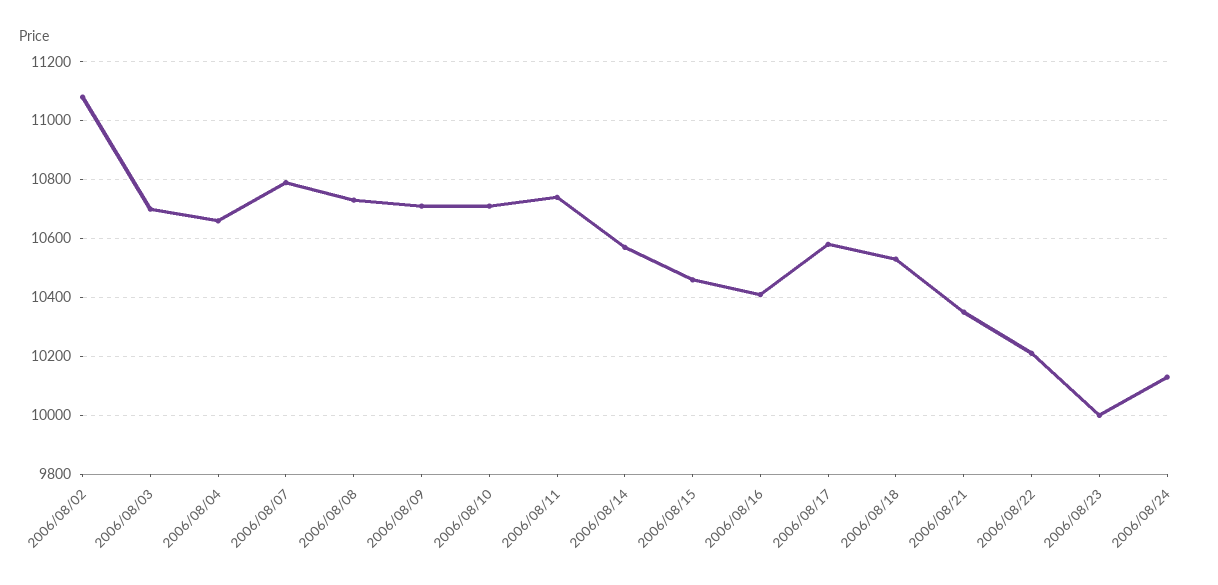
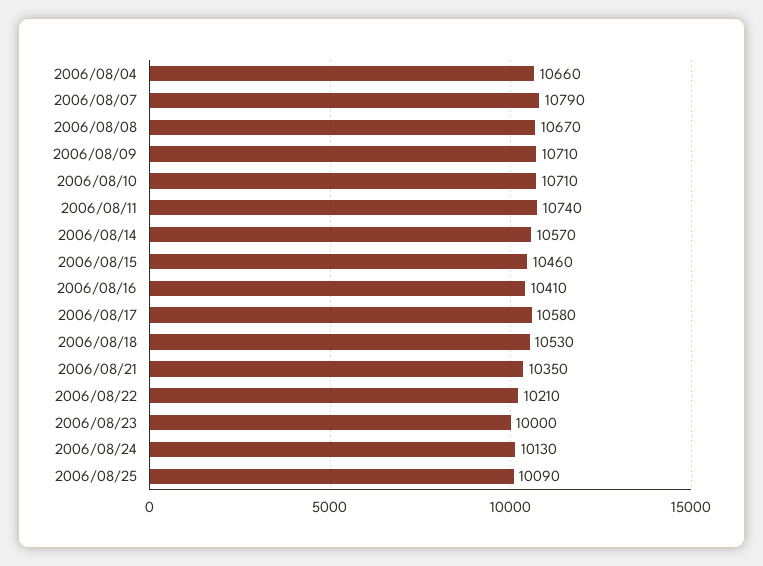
2006/08/02: 11075 -> none
2006/08/03: 10700 -> none
2006/08/08: 10725 -> 10670
2006/08/25: none -> 10090

